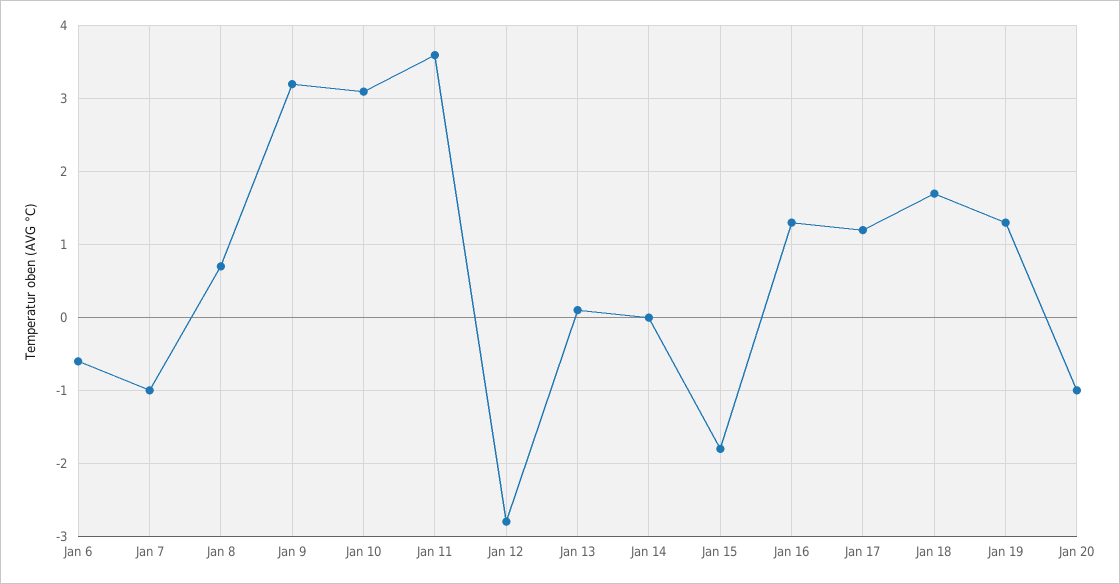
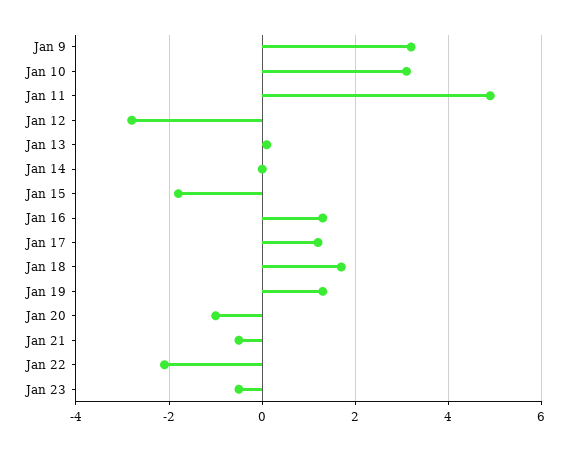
Jan 6: -0.6 -> none
Jan 7: -1 -> none
Jan 8: 0.7 -> none
Jan 11: 3.6 -> 5
Jan 21: none -> -0.5
Jan 22: none -> -2
Jan 23: none -> -0.5

